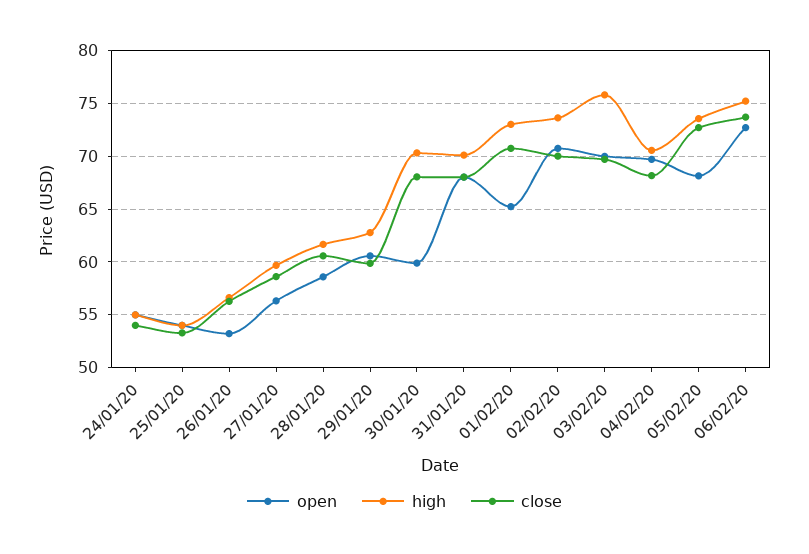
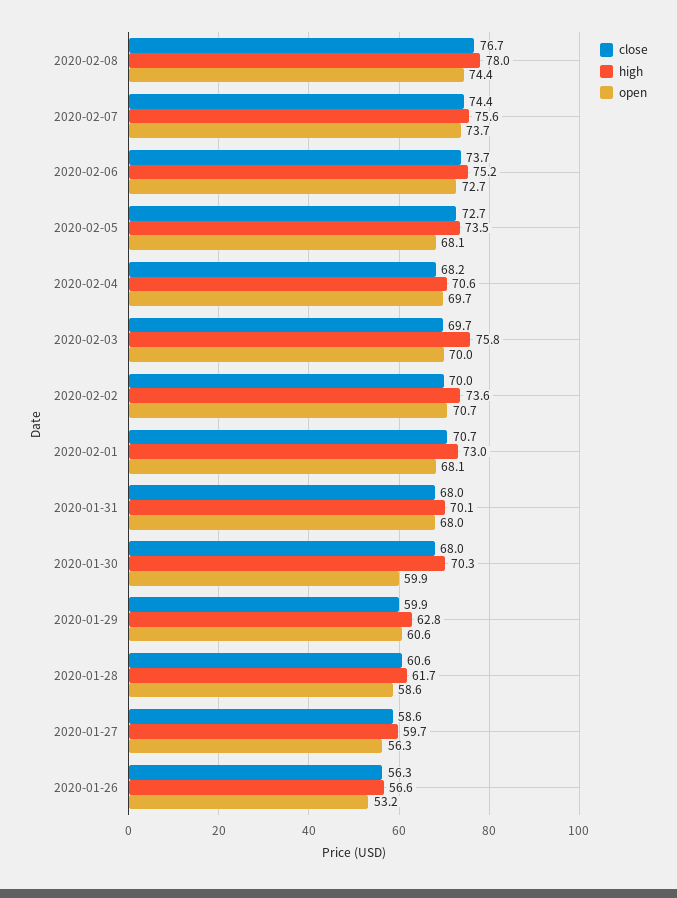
open, 24/01/20: 55 -> none
high, 24/01/20: 55 -> none
close, 24/01/20: 54 -> none
open, 25/01/20: 54 -> none
high, 25/01/20: 54 -> none
close, 25/01/20: 53 -> none
open, 01/02/20: 65 -> 68.1
close, 2020-02-08: none -> 76.7
high, 2020-02-08: none -> 78
open, 2020-02-08: none -> 74.4
close, 2020-02-07: none -> 74.4
high, 2020-02-07: none -> 75.6
open, 2020-02-07: none -> 73.7

